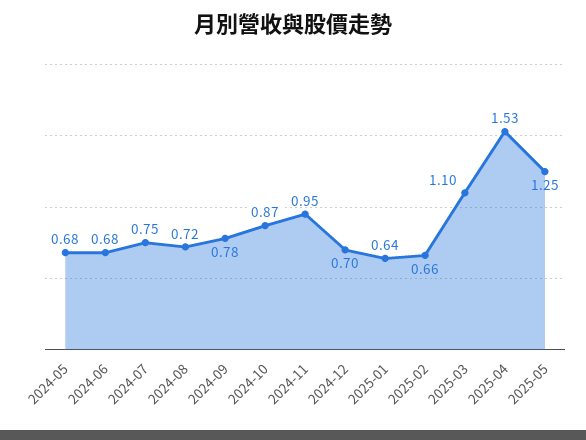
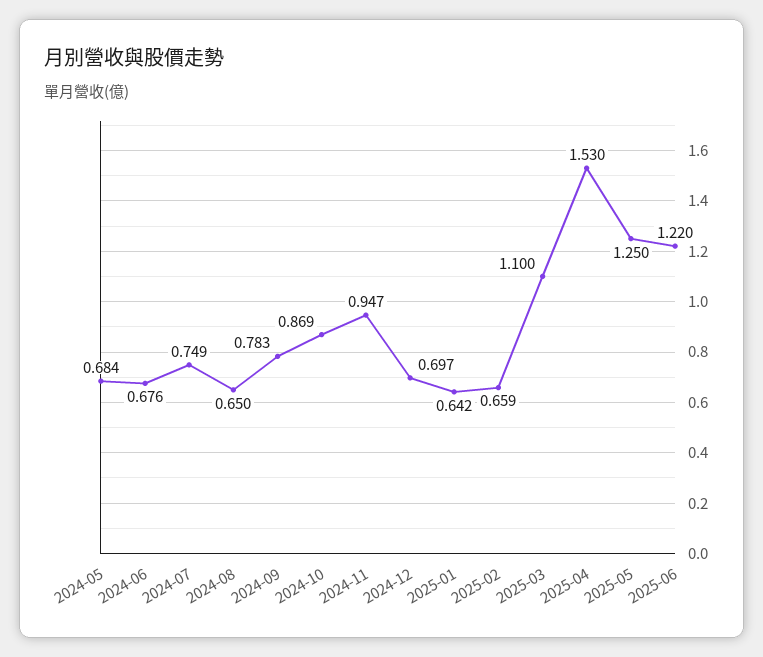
2024-08: 0.72 -> 0.65
2025-06: none -> 1.22

